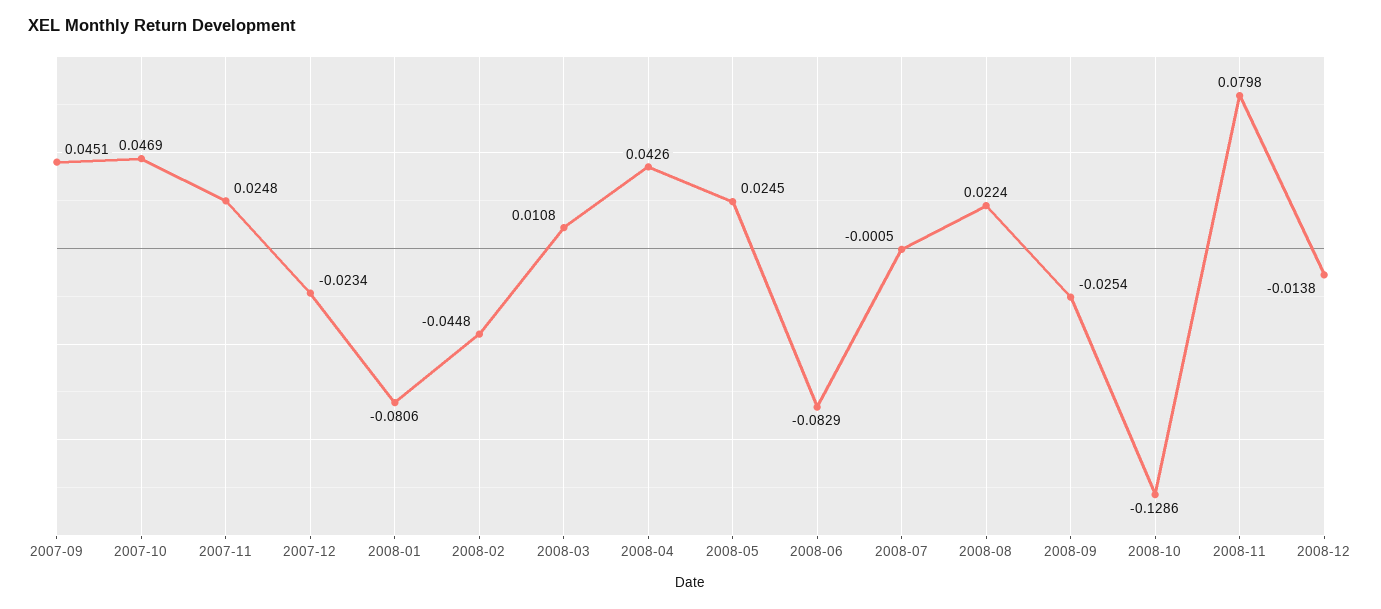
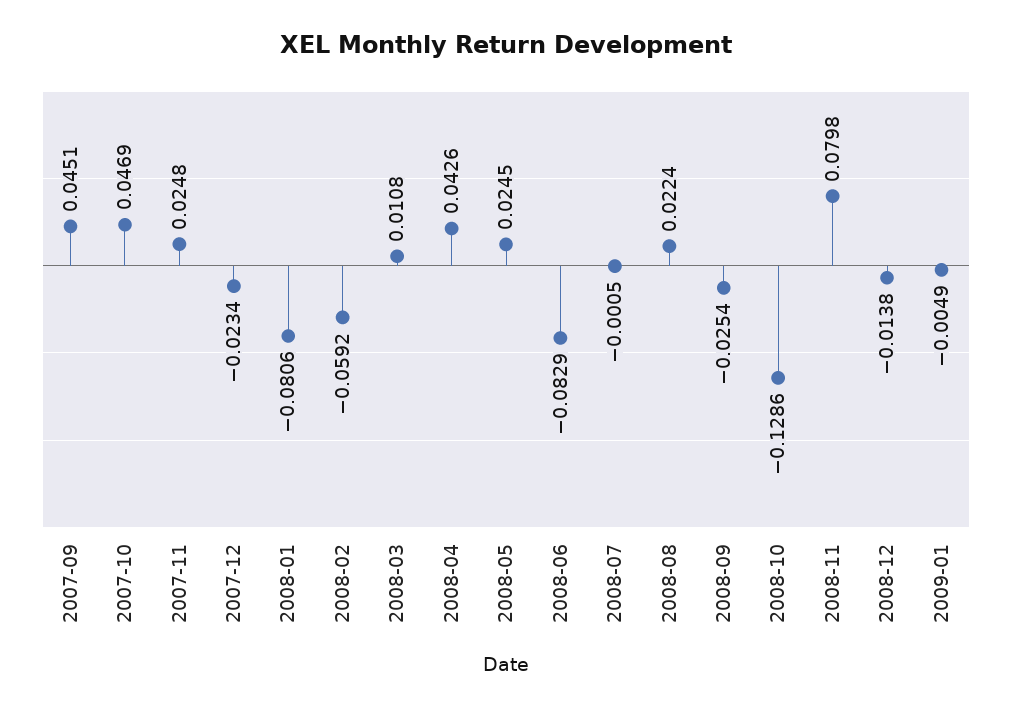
2008-02: -0.0448 -> -0.0592
2009-01: none -> -0.0049

